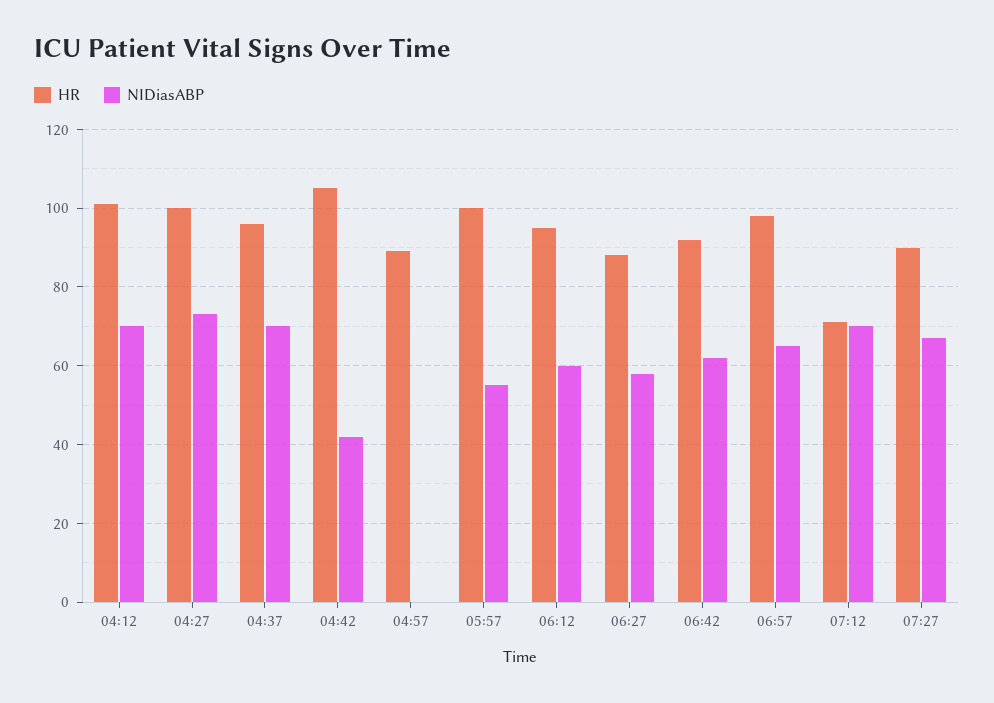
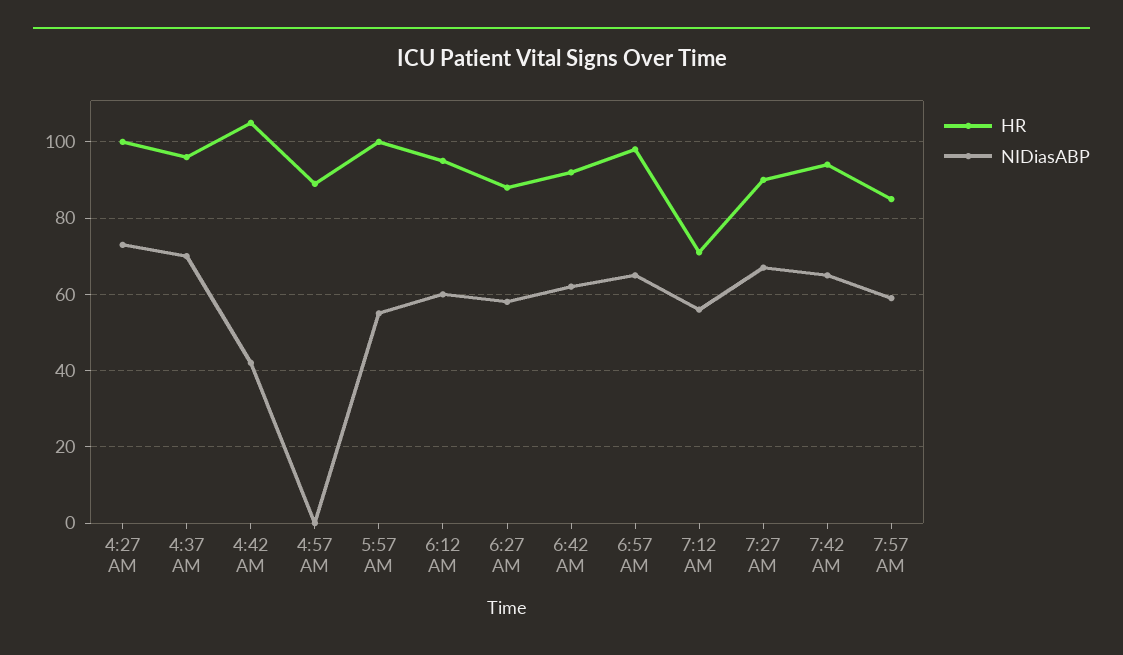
HR, 04:12: 100 -> none
NIDiasABP, 04:12: 70 -> none
NIDiasABP, 07:12: 70 -> 55
HR, 7:42 AM: none -> 95
NIDiasABP, 7:42 AM: none -> 65
HR, 7:57 AM: none -> 85
NIDiasABP, 7:57 AM: none -> 60

